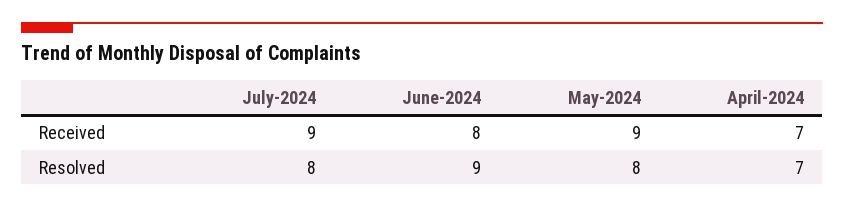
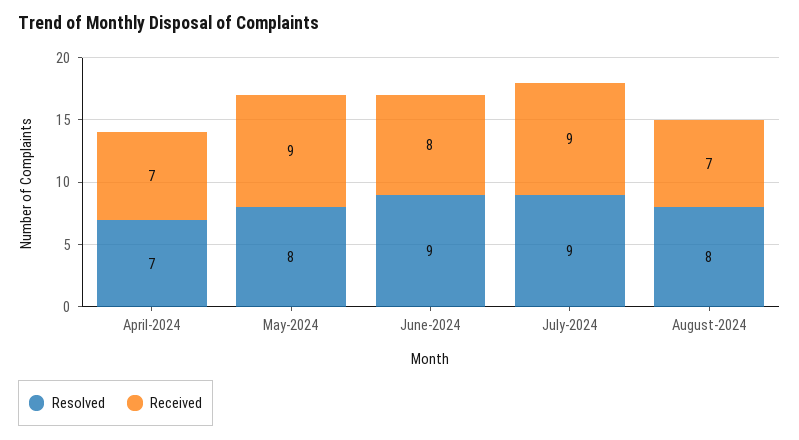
Resolved, July-2024: 8 -> 9
Resolved, August-2024: none -> 8
Received, August-2024: none -> 7

